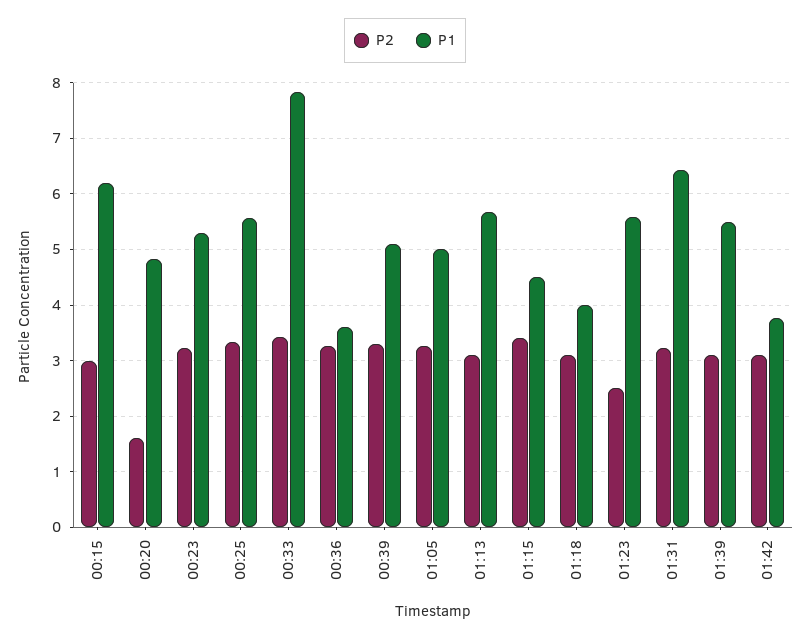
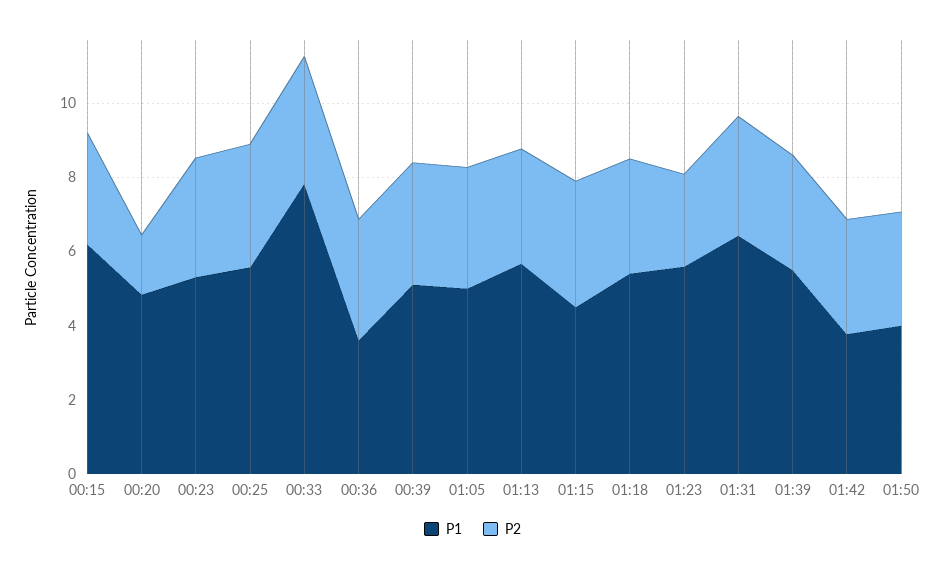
P1, 01:18: 4 -> 5.5
P1, 01:50: none -> 4
P2, 01:50: none -> 3

